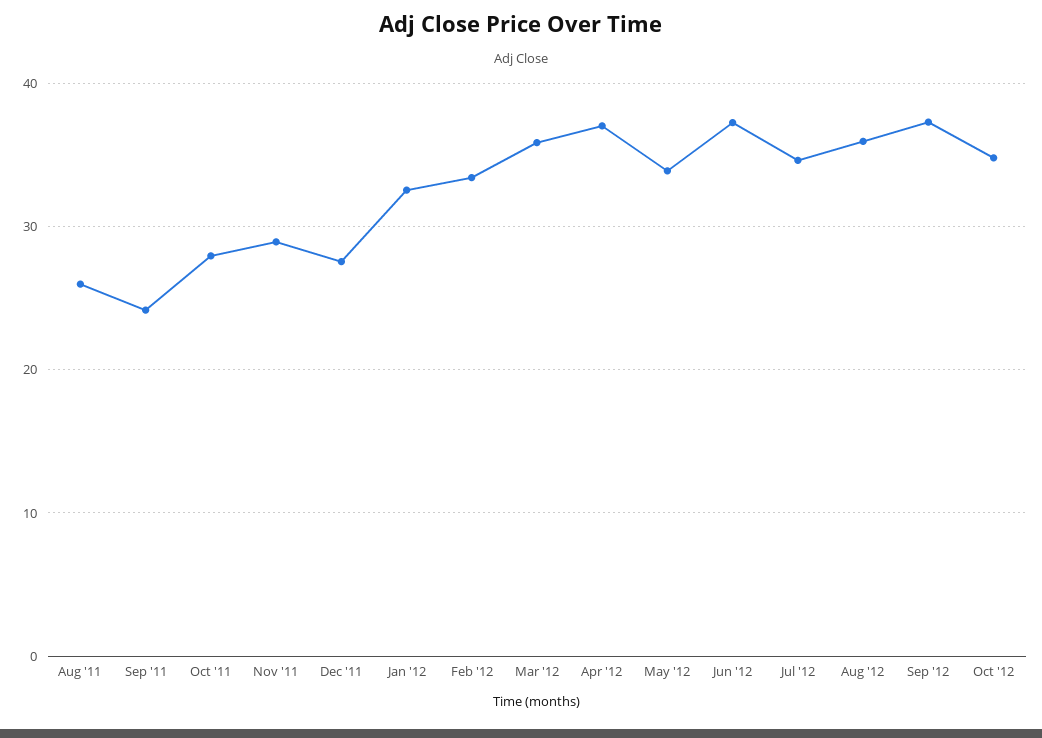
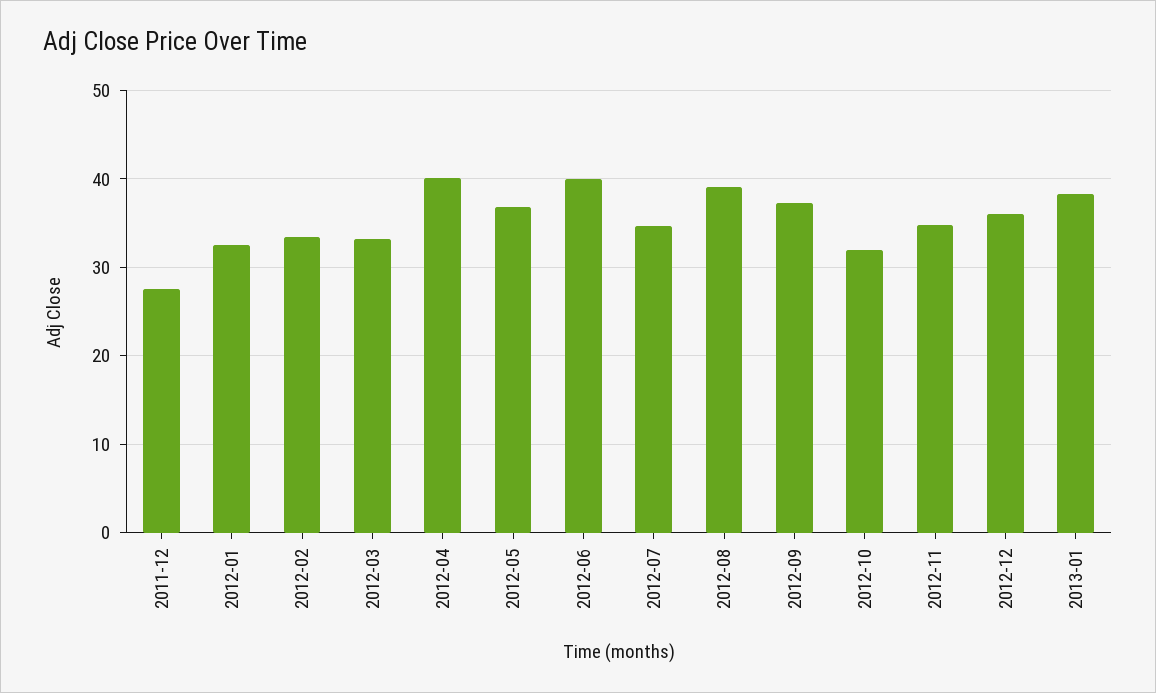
Aug '11: 26 -> none
Sep '11: 24 -> none
Oct '11: 28 -> none
Nov '11: 29 -> none
Mar '12: 36 -> 33
Apr '12: 37 -> 40
May '12: 34 -> 37
Jun '12: 37 -> 40
Aug '12: 36 -> 39
Oct '12: 35 -> 32
2012-11: none -> 35
2012-12: none -> 36
2013-01: none -> 38

